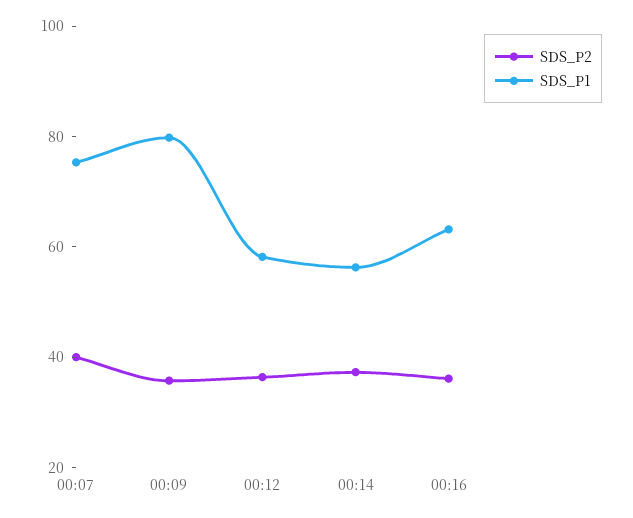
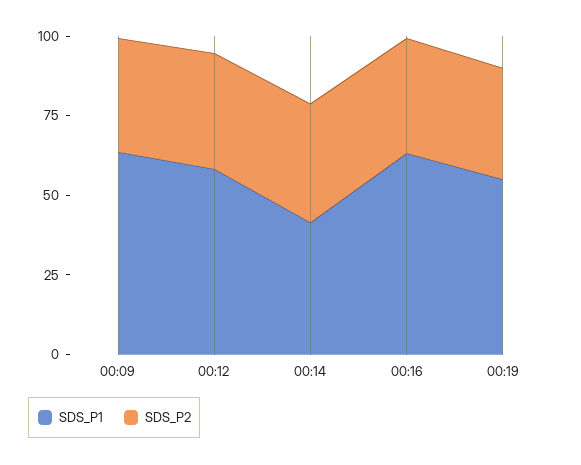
SDS_P2, 00:07: 40 -> none
SDS_P1, 00:07: 75 -> none
SDS_P1, 00:09: 80 -> 65
SDS_P1, 00:14: 55 -> 40
SDS_P1, 00:19: none -> 55
SDS_P2, 00:19: none -> 35

